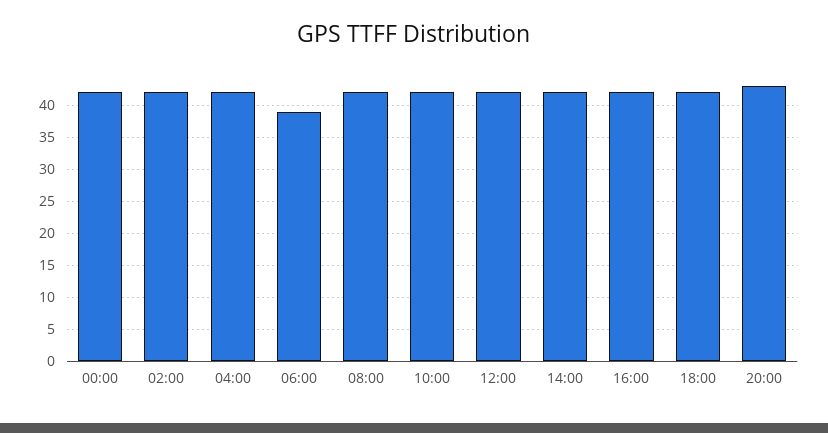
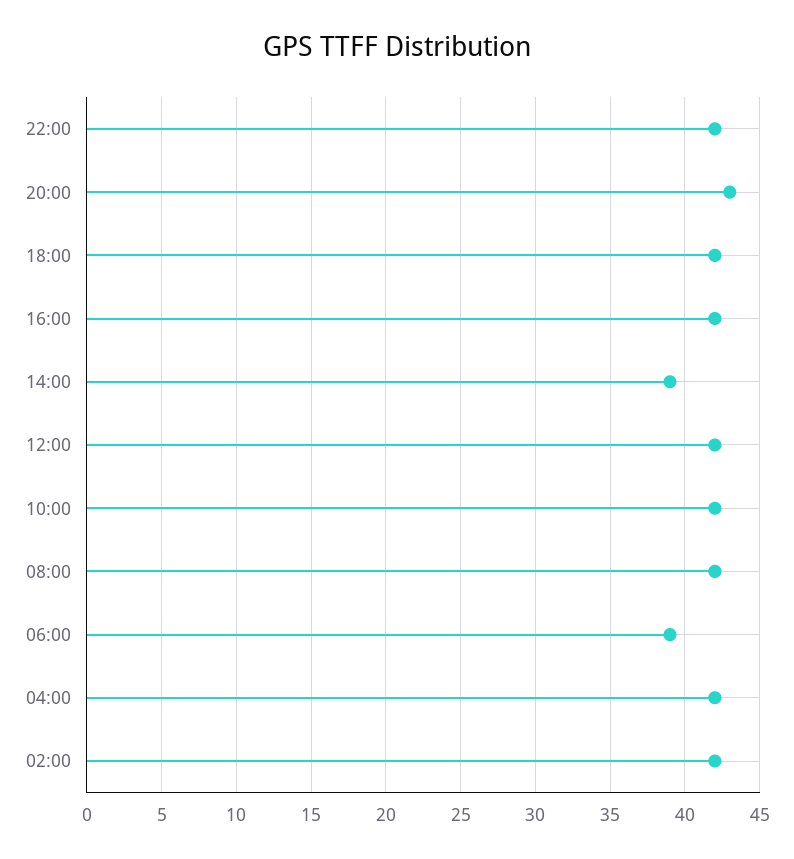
00:00: 42 -> none
14:00: 42 -> 39
22:00: none -> 42

